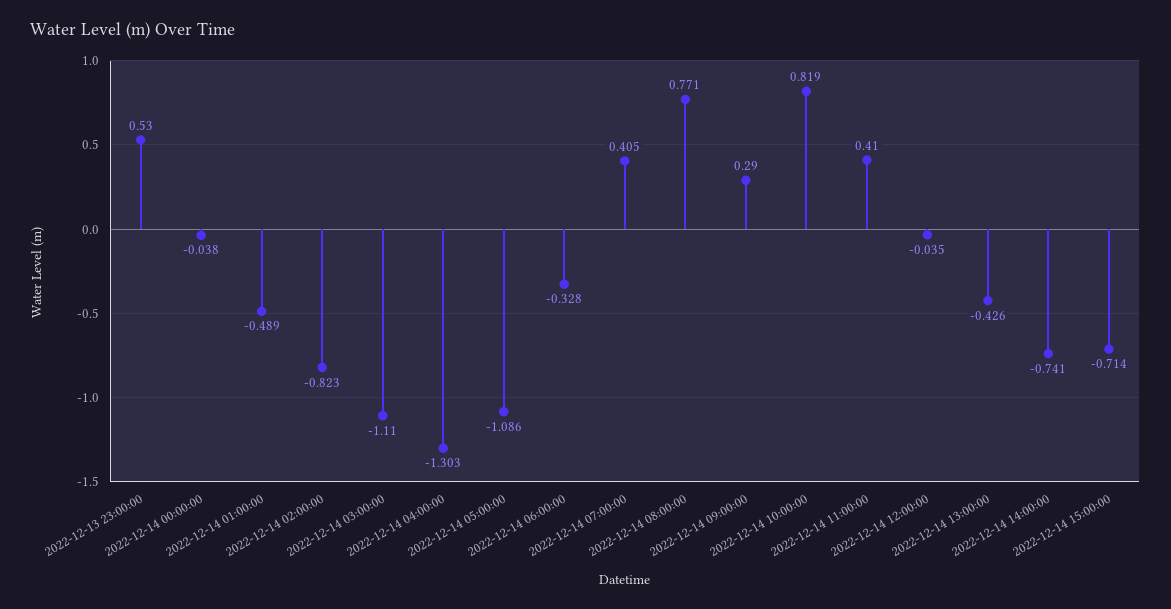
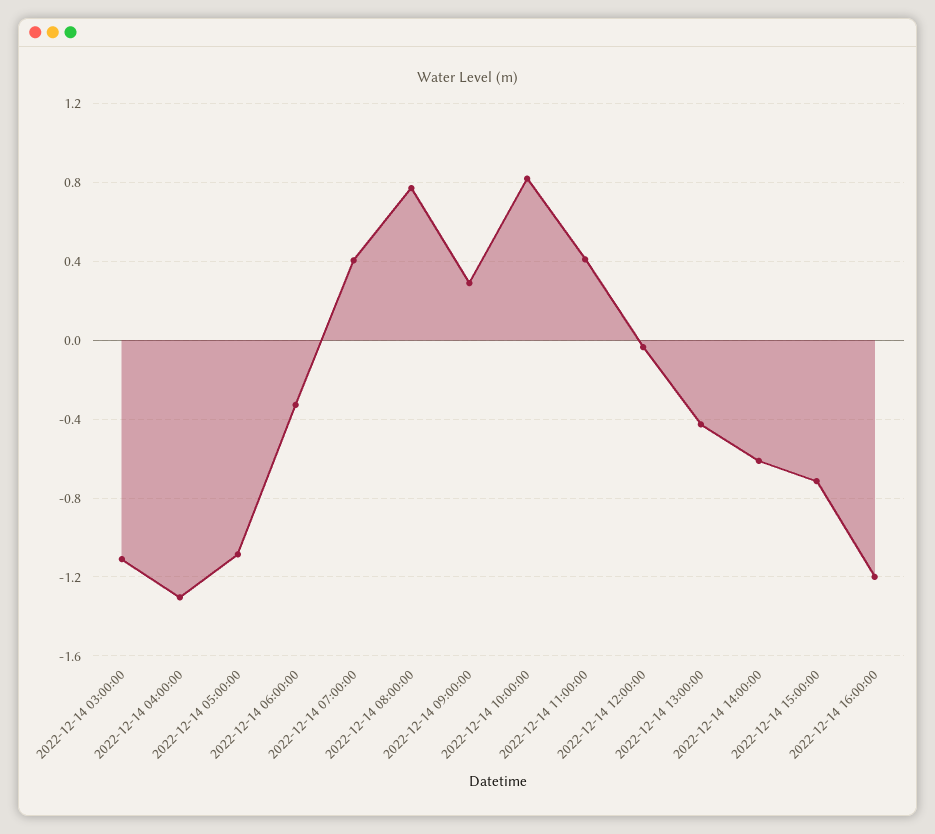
2022-12-13 23:00:00: 0.53 -> none
2022-12-14 00:00:00: -0.038 -> none
2022-12-14 01:00:00: -0.489 -> none
2022-12-14 02:00:00: -0.823 -> none
2022-12-14 14:00:00: -0.741 -> -0.6
2022-12-14 16:00:00: none -> -1.2

